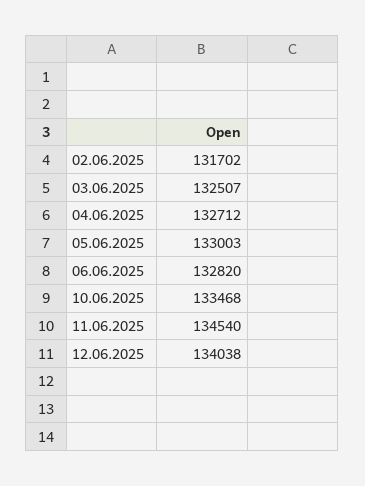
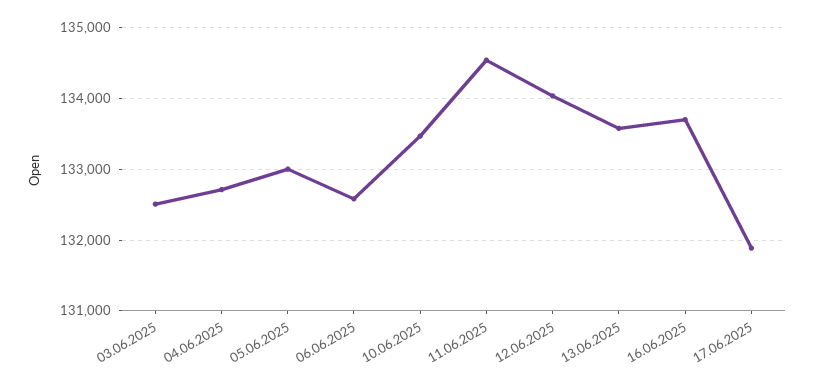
02.06.2025: 131702 -> none
06.06.2025: 132820 -> 132600
13.06.2025: none -> 133600
16.06.2025: none -> 133700
17.06.2025: none -> 131900

